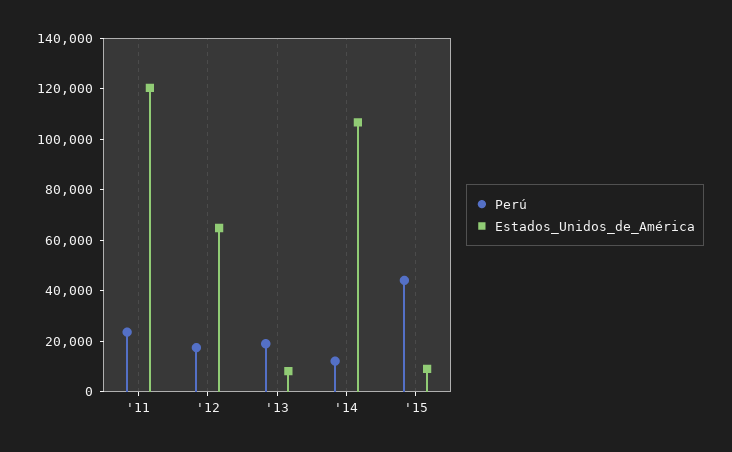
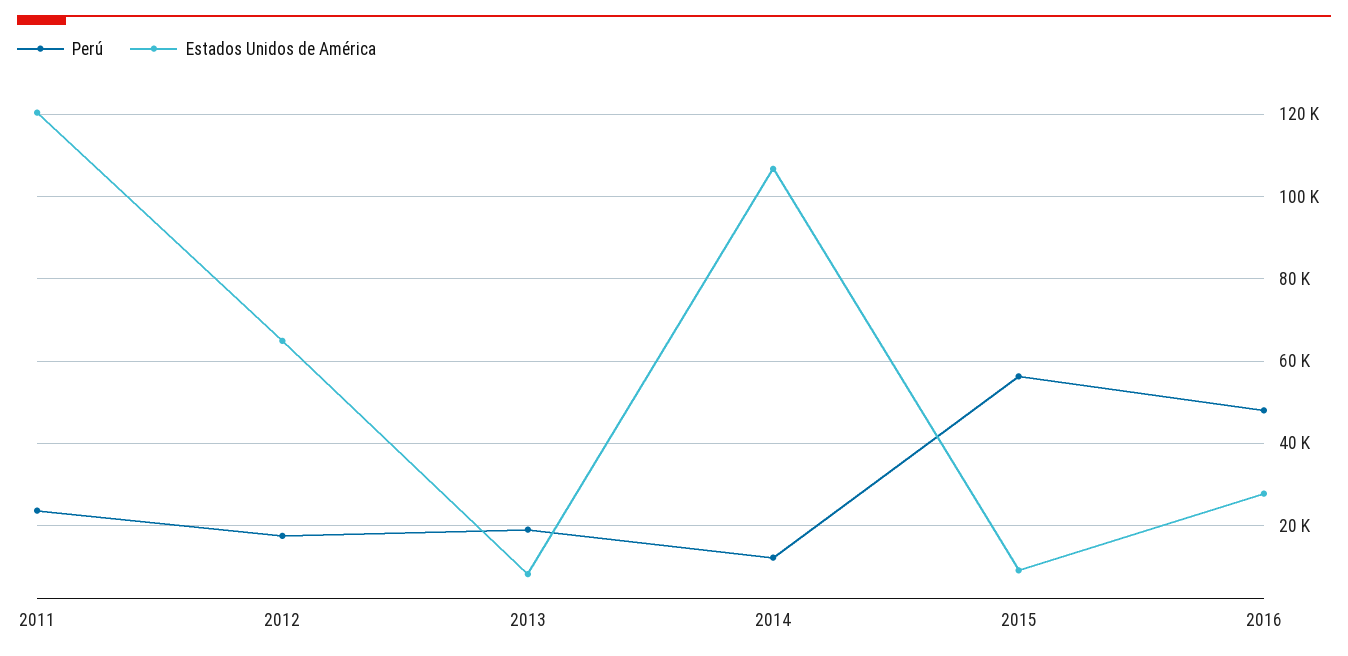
Perú, '15: 45000 -> 56000
Perú, 2016: none -> 48000
Estados_Unidos_de_América, 2016: none -> 28000

